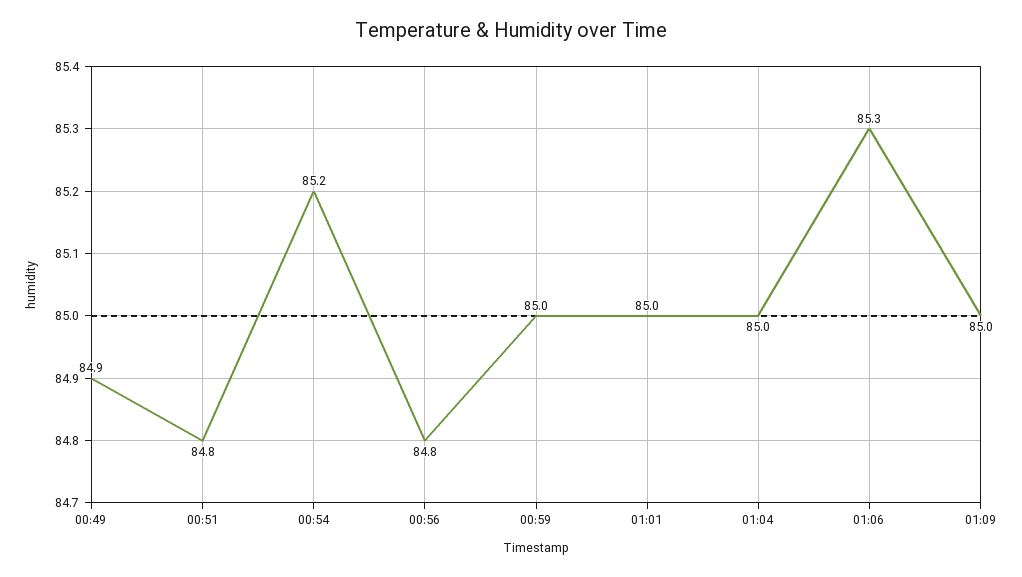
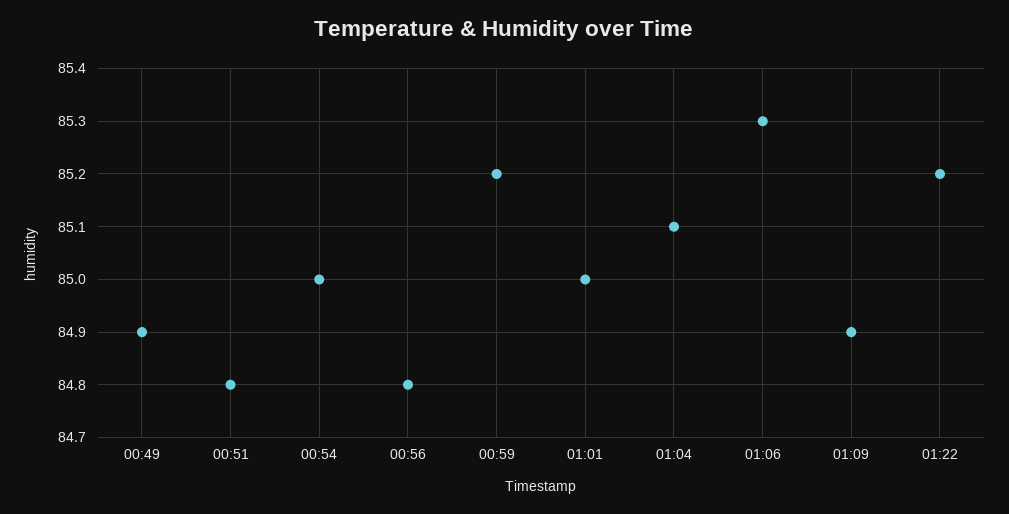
00:54: 85.2 -> 85
00:59: 85 -> 85.2
01:04: 85 -> 85.1
01:09: 85 -> 84.9
01:22: none -> 85.2

